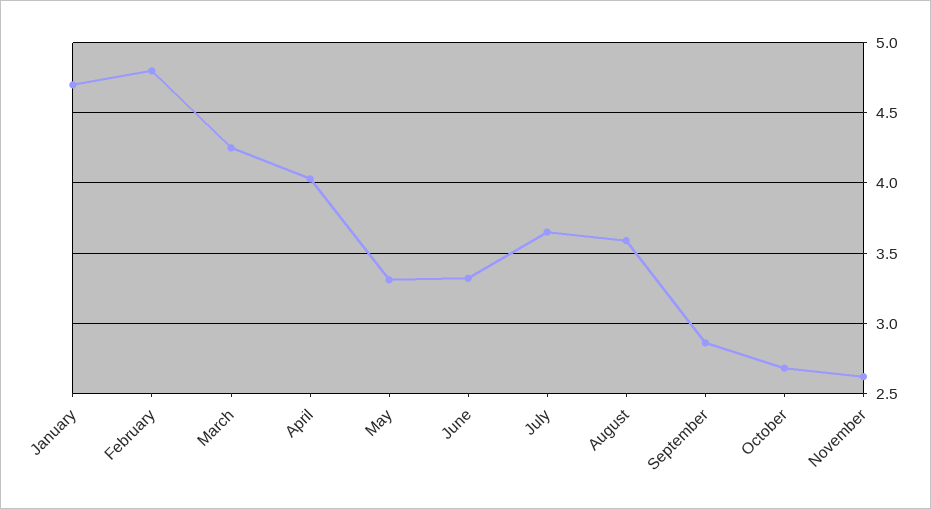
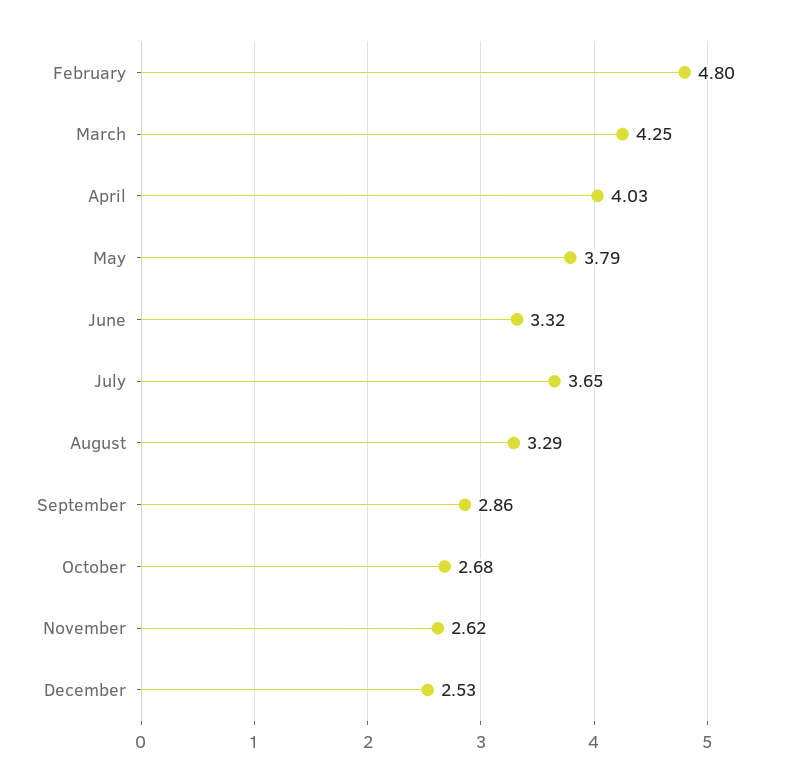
January: 4.7 -> none
May: 3.3 -> 3.79
August: 3.6 -> 3.29
December: none -> 2.53

